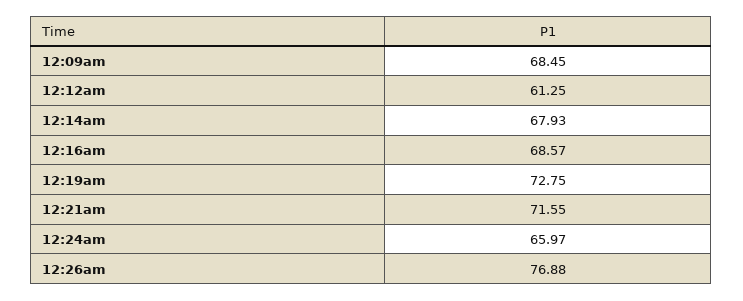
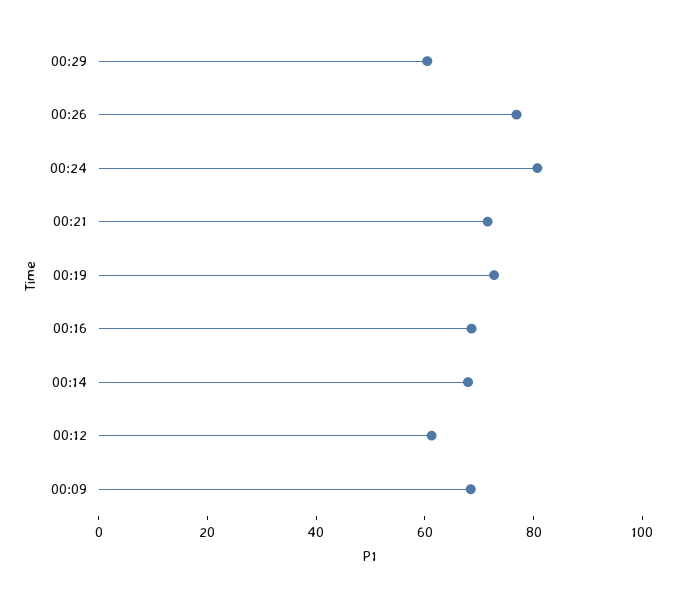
12:24am: 65.97 -> 80
00:29: none -> 60

